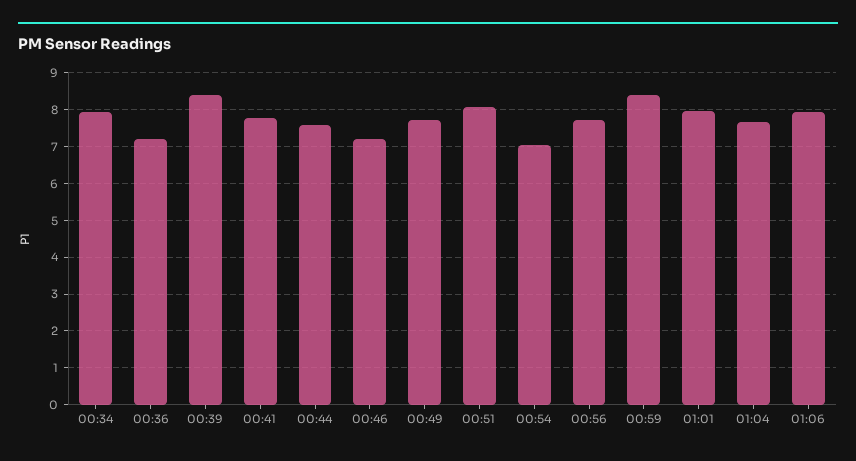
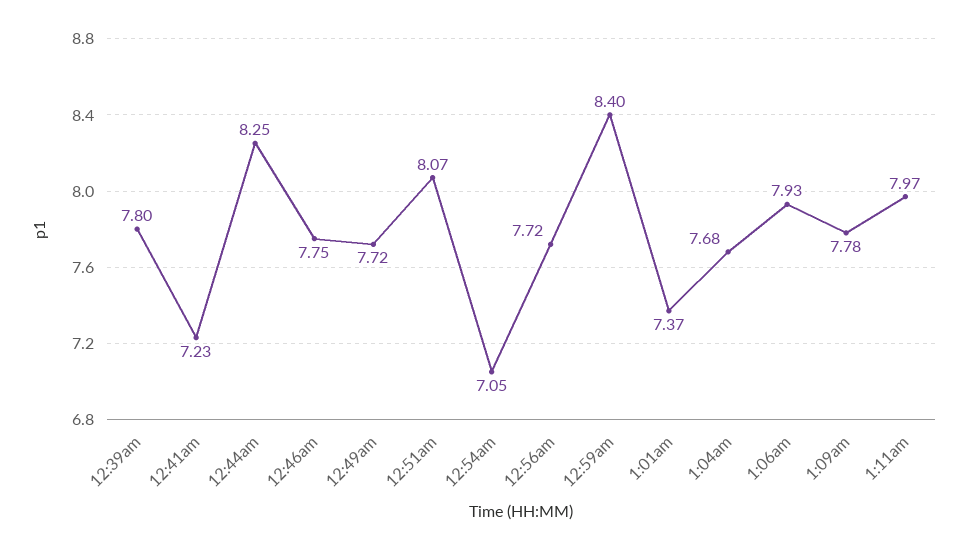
00:34: 8 -> none
00:36: 7.2 -> none
00:39: 8.4 -> 7.8
00:41: 7.8 -> 7.23
00:44: 7.6 -> 8.25
00:46: 7.2 -> 7.75
01:01: 8 -> 7.37
1:09am: none -> 7.78
1:11am: none -> 7.97

